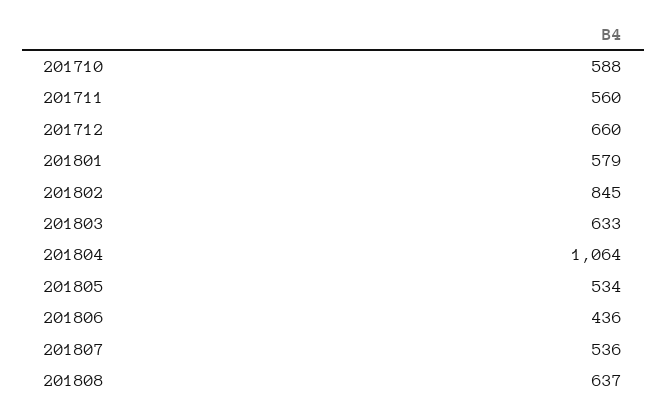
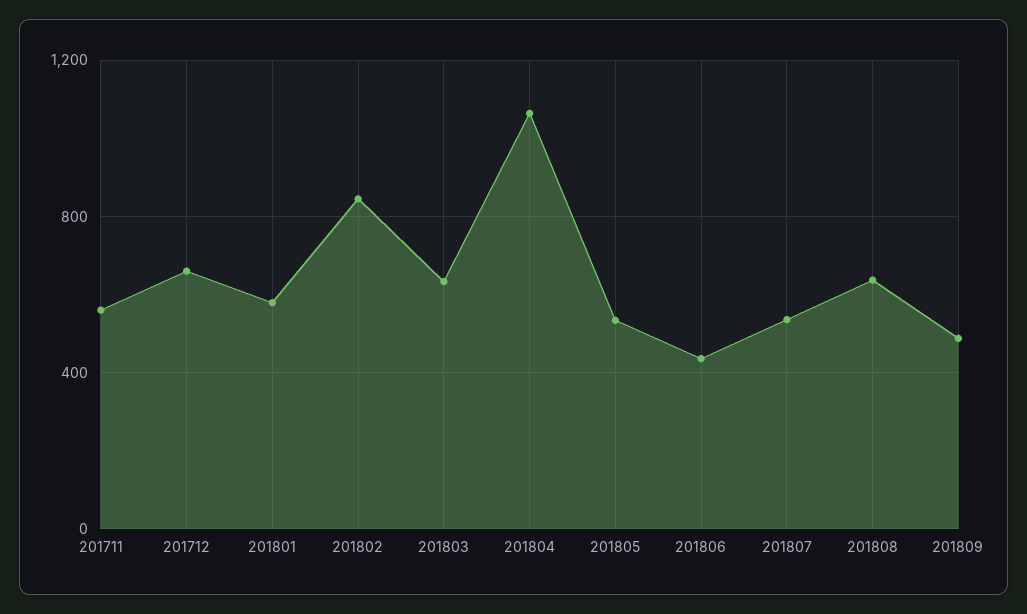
201710: 588 -> none
201809: none -> 500

